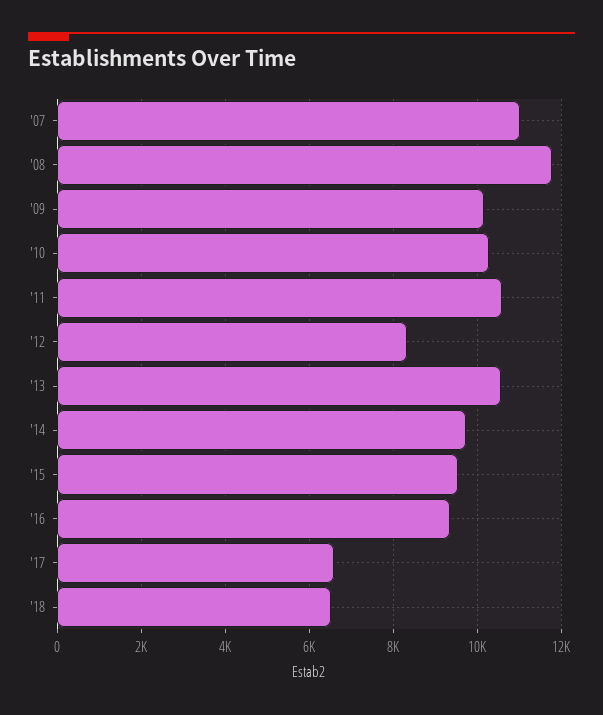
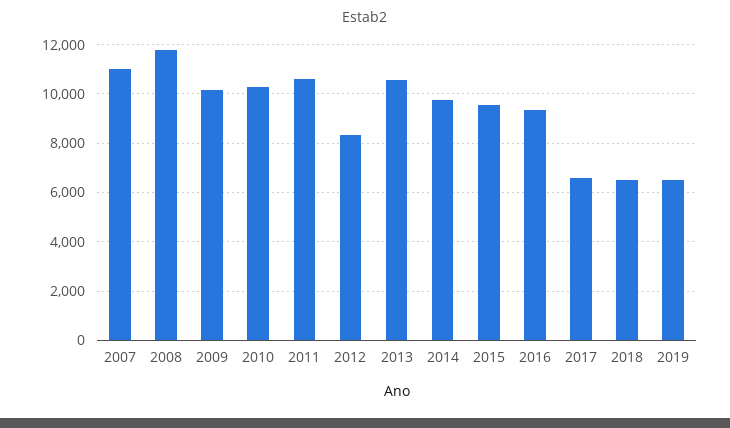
2019: none -> 6500

